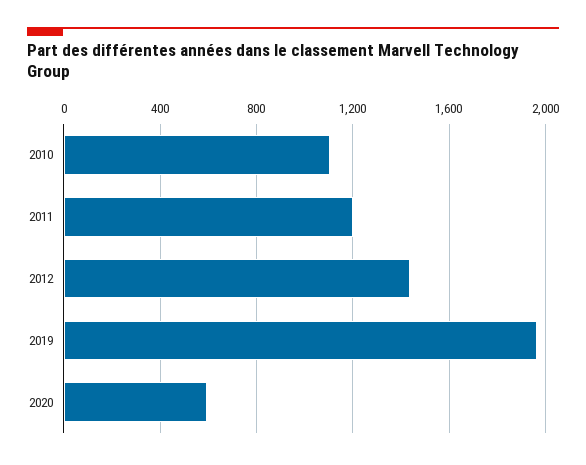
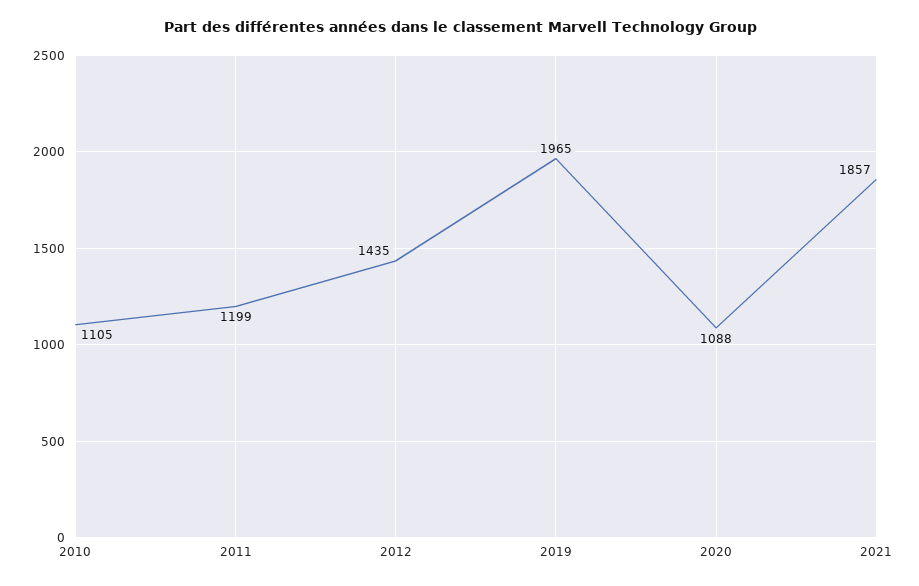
2020: 600 -> 1088
2021: none -> 1857

